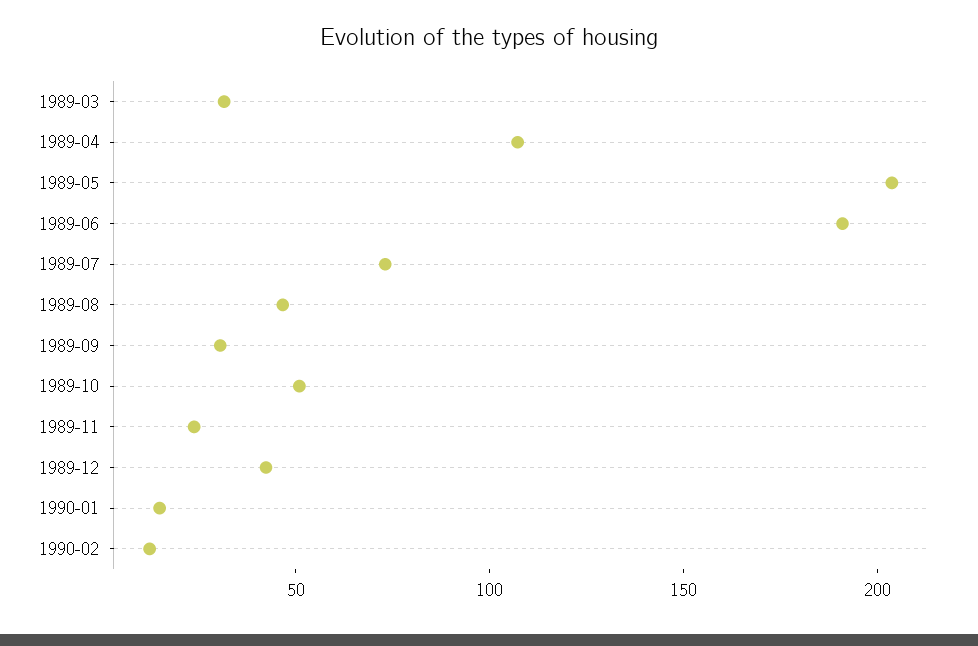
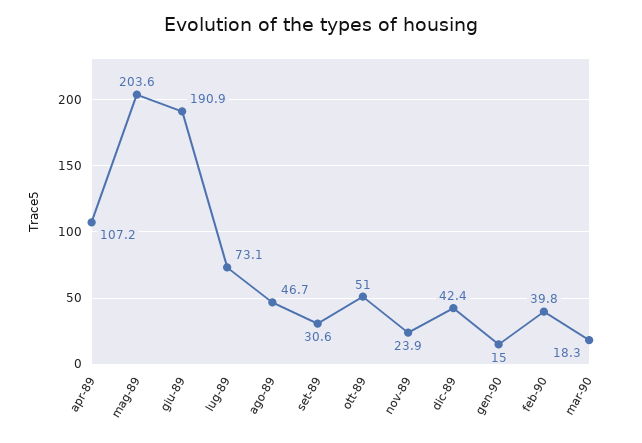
1989-03: 30 -> none
1990-02: 10 -> 39.8
mar-90: none -> 18.3

